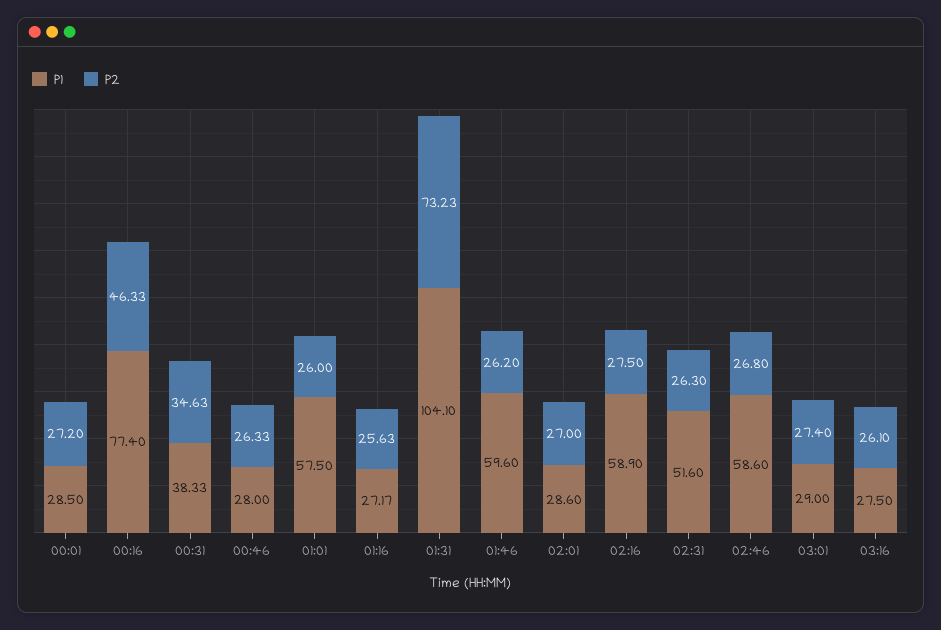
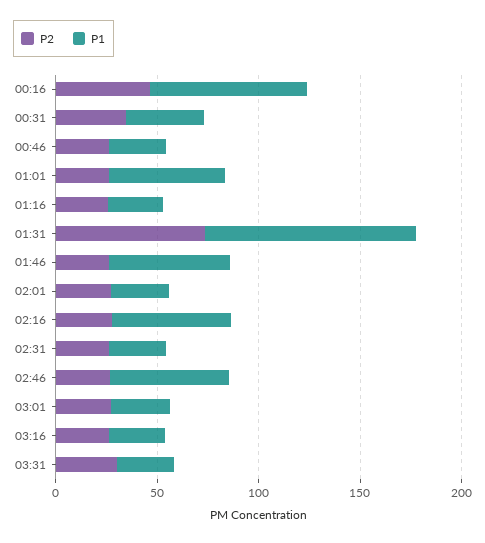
P1, 00:01: 28.5 -> none
P2, 00:01: 27.2 -> none
P1, 02:31: 51.6 -> 30
P2, 03:31: none -> 30
P1, 03:31: none -> 30

